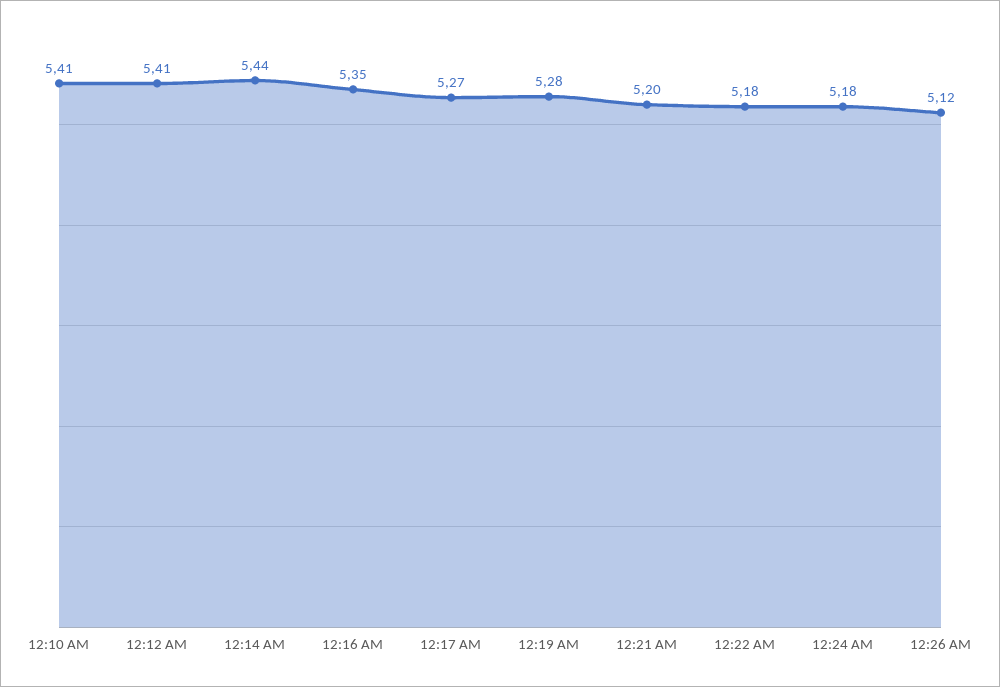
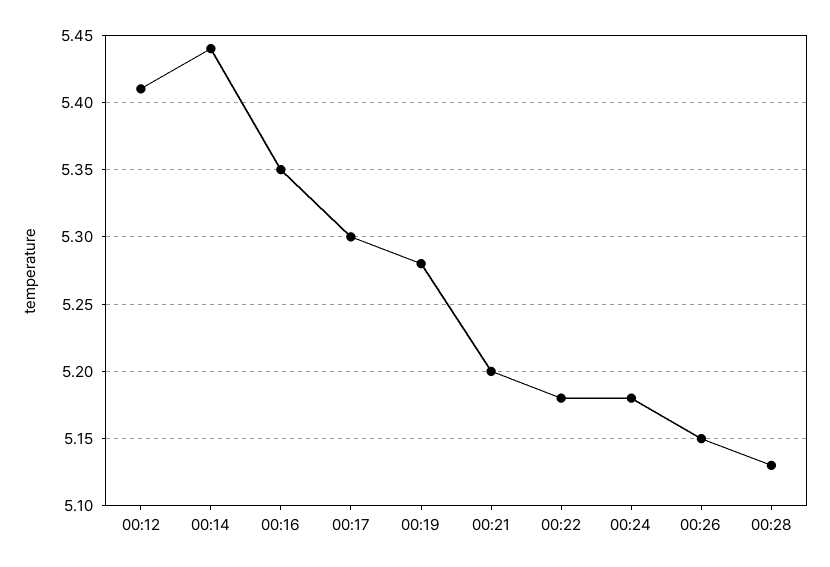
12:10 AM: 5.41 -> none
12:17 AM: 5.27 -> 5.3
12:26 AM: 5.12 -> 5.15
00:28: none -> 5.13

